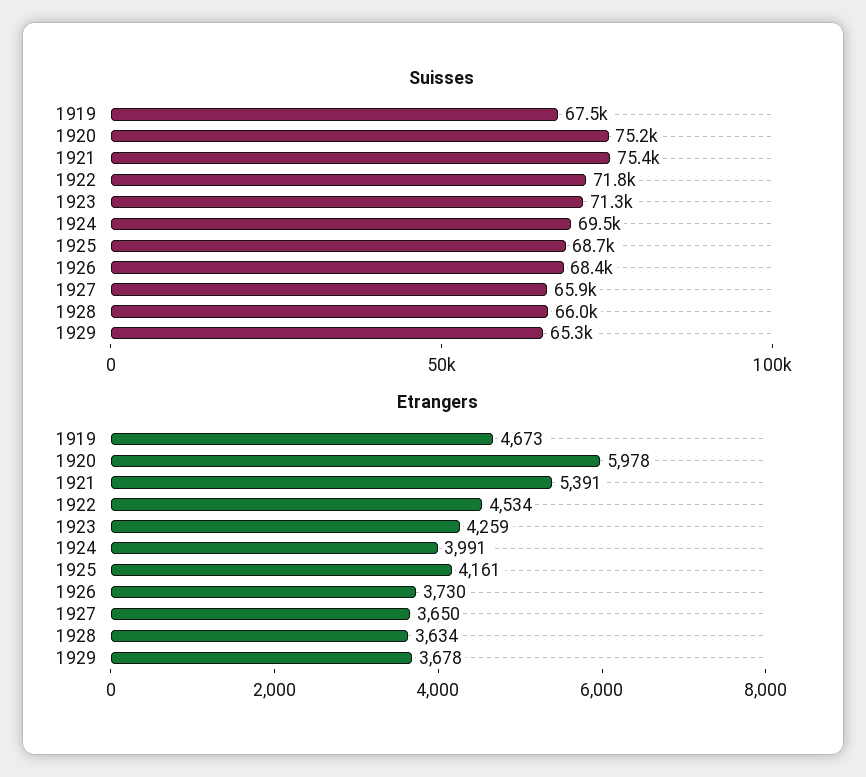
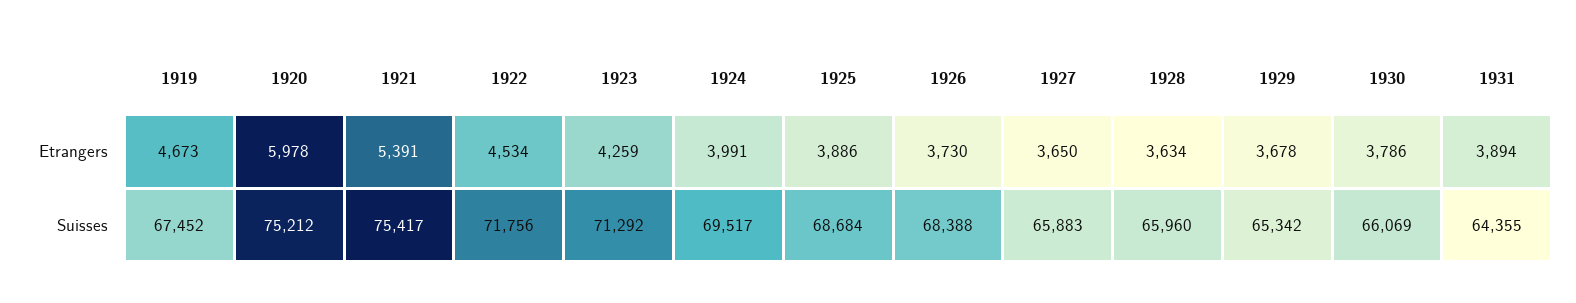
Etrangers, 1925: 4161 -> 3886
Etrangers, 1930: none -> 3786
Etrangers, 1931: none -> 3894
Suisses, 1930: none -> 66069
Suisses, 1931: none -> 64355

